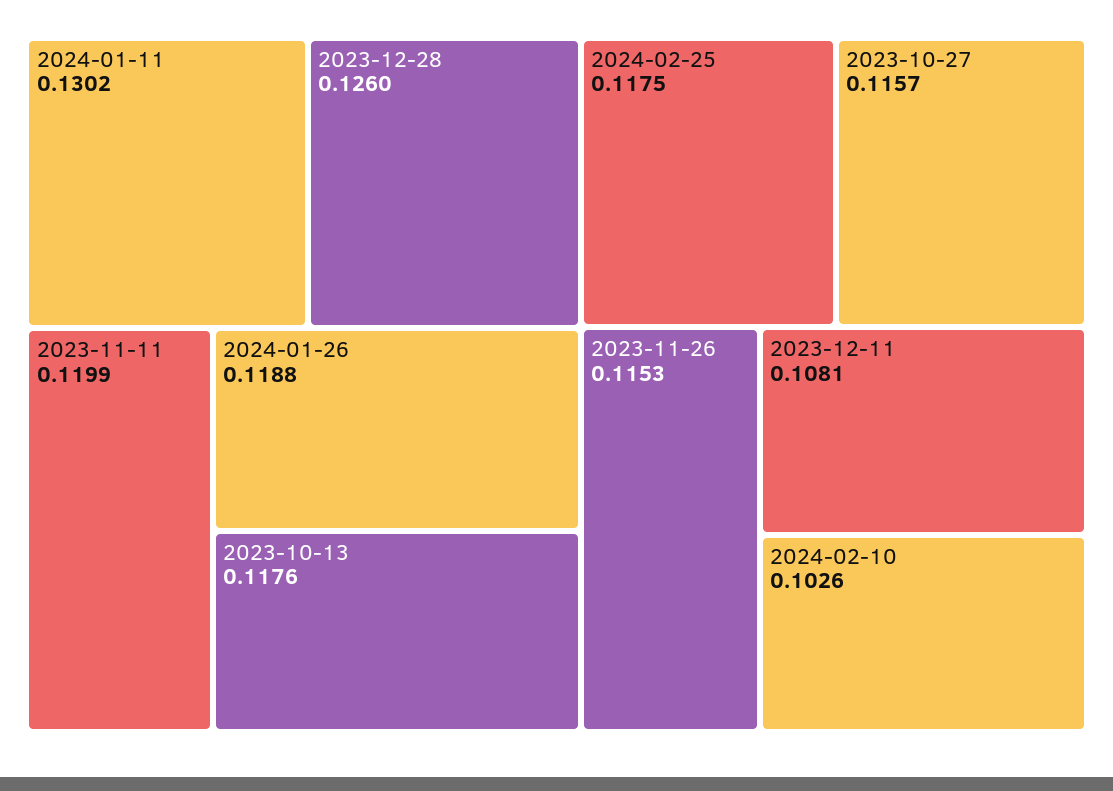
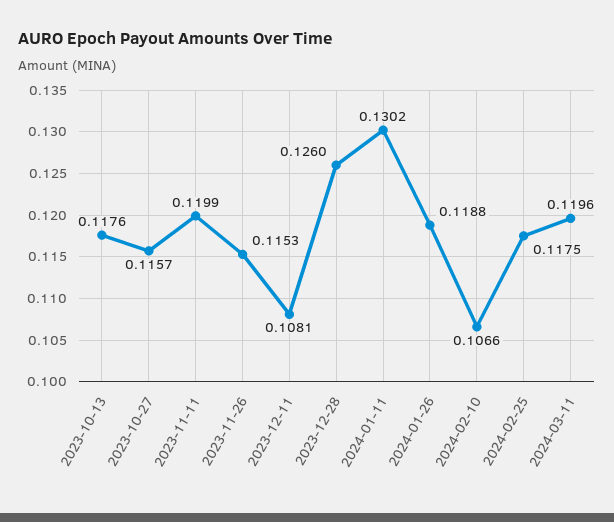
2024-02-10: 0.1026 -> 0.1066
2024-03-11: none -> 0.1196

